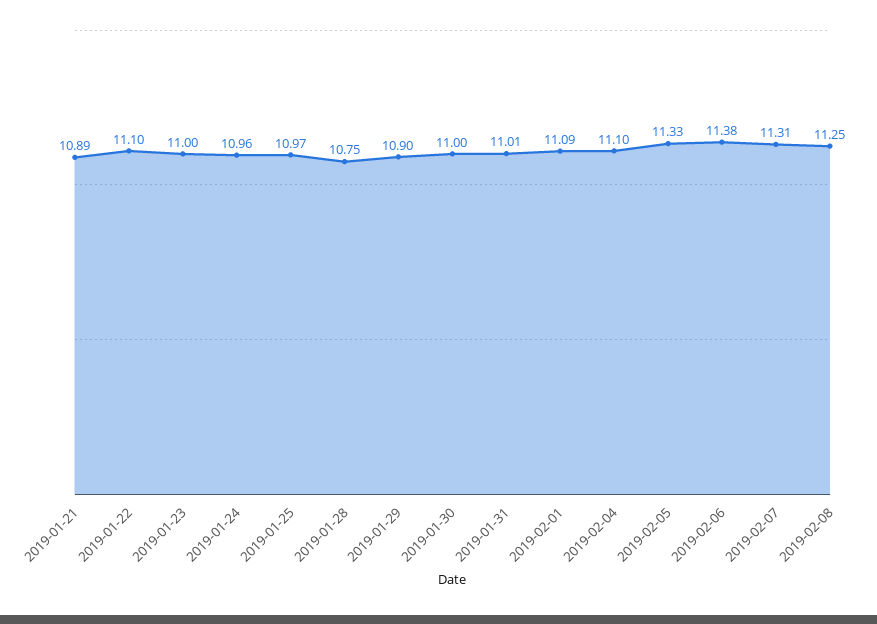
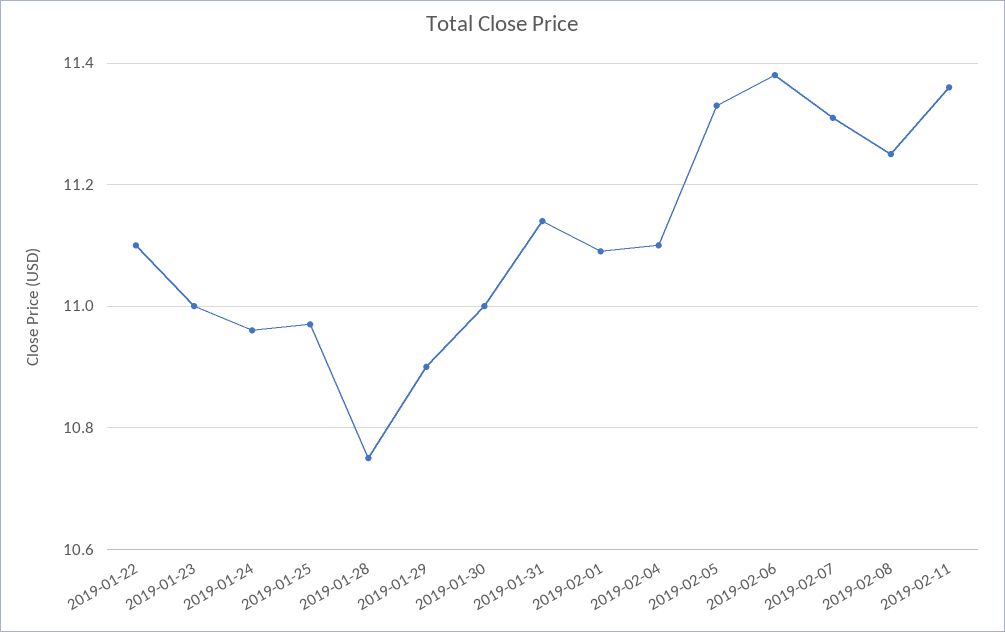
2019-01-21: 10.89 -> none
2019-01-31: 11.01 -> 11.15
2019-02-11: none -> 11.35

